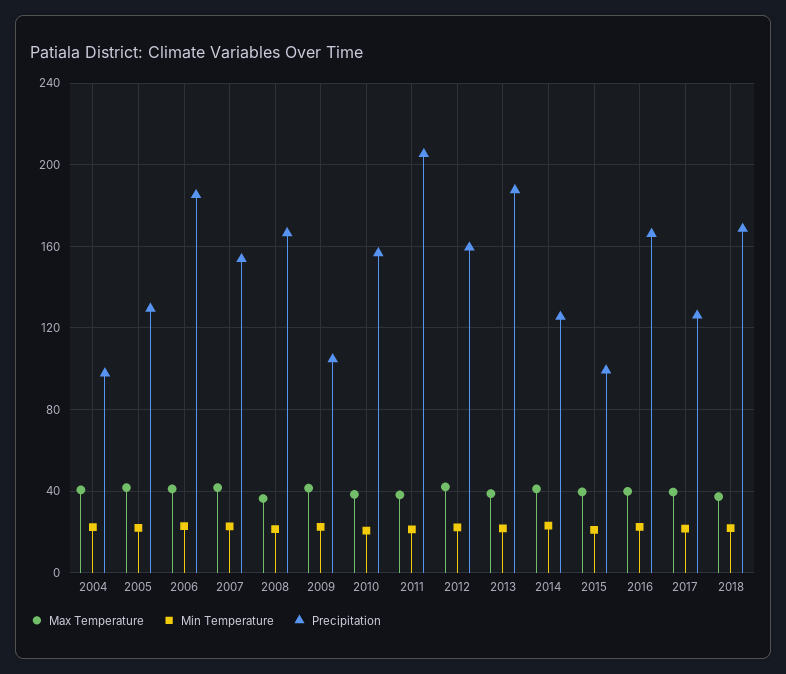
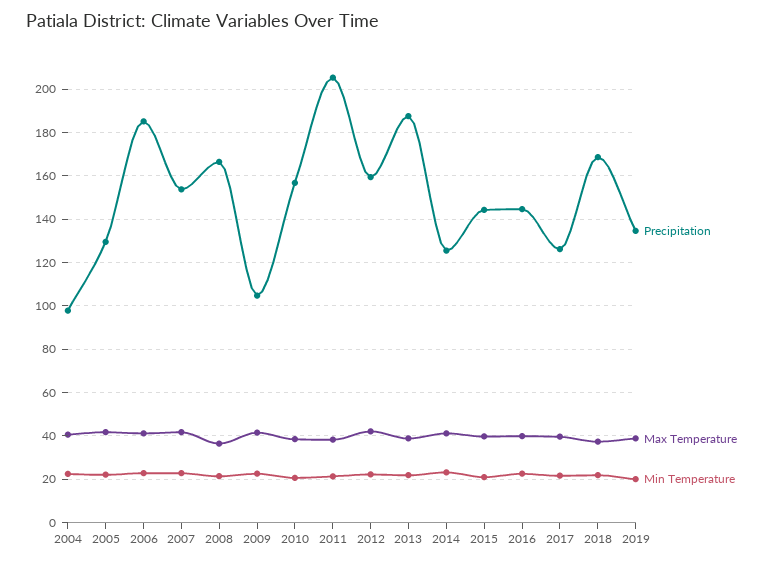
Precipitation, 2015: 100 -> 145
Precipitation, 2016: 165 -> 145
Precipitation, 2019: none -> 135
Max Temperature, 2019: none -> 40
Min Temperature, 2019: none -> 20

